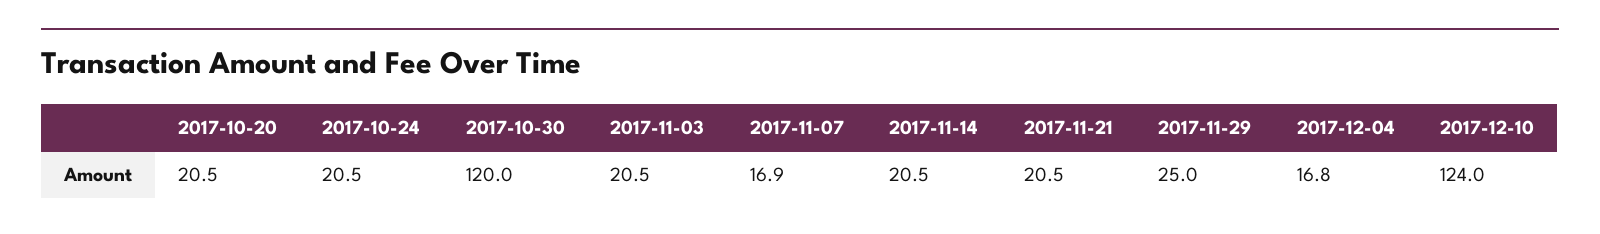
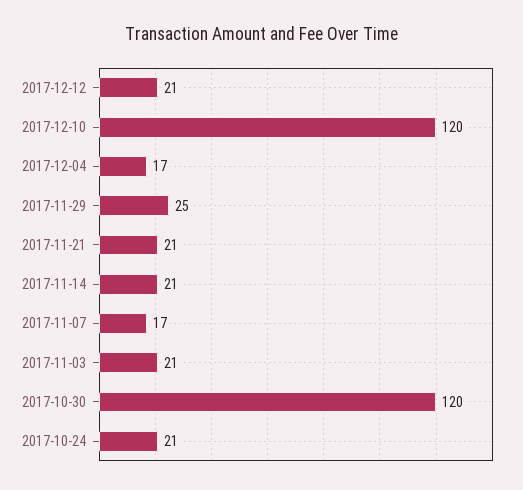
2017-10-20: 20.5 -> none
2017-12-10: 124 -> 120
2017-12-12: none -> 21

